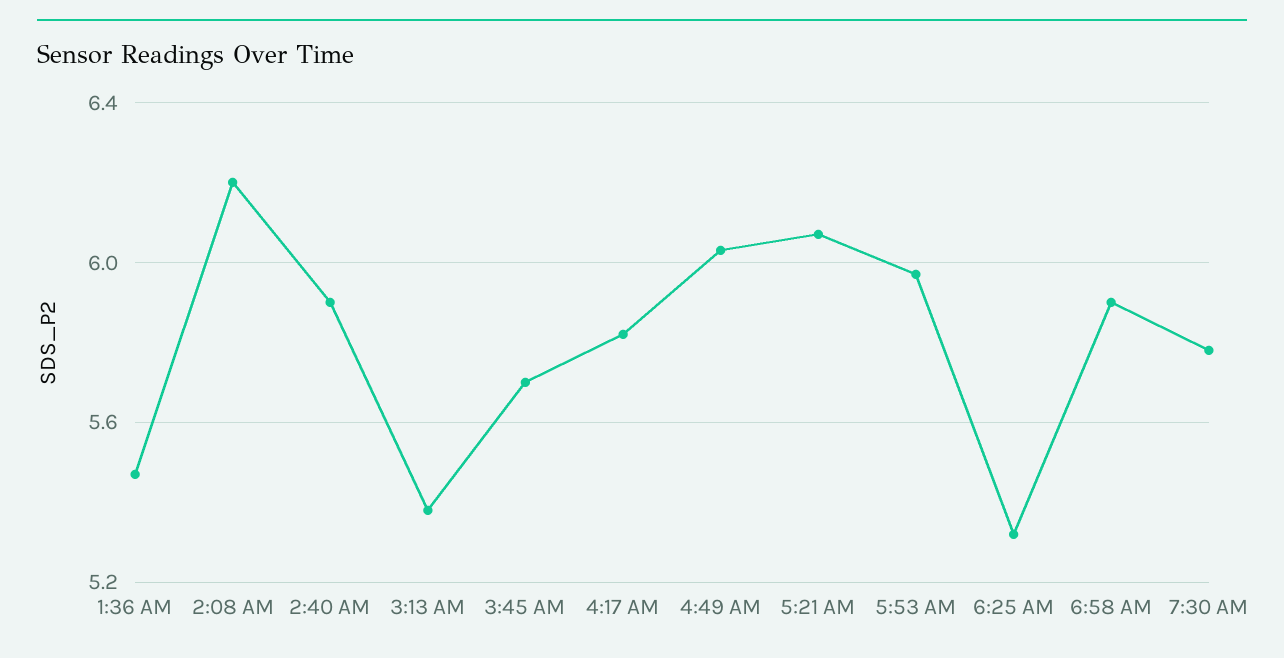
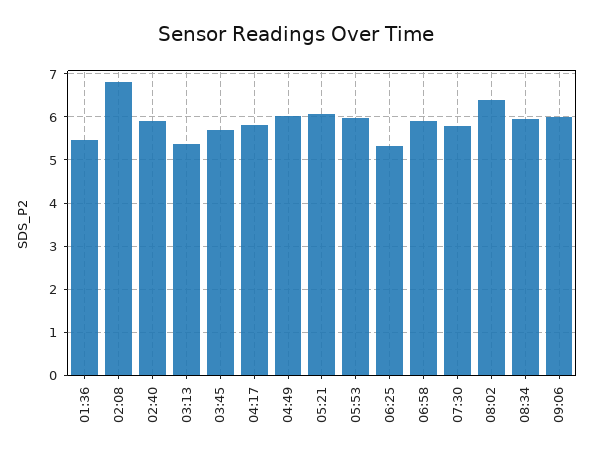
2:08 AM: 6.2 -> 6.8
08:02: none -> 6.4
08:34: none -> 6
09:06: none -> 6

